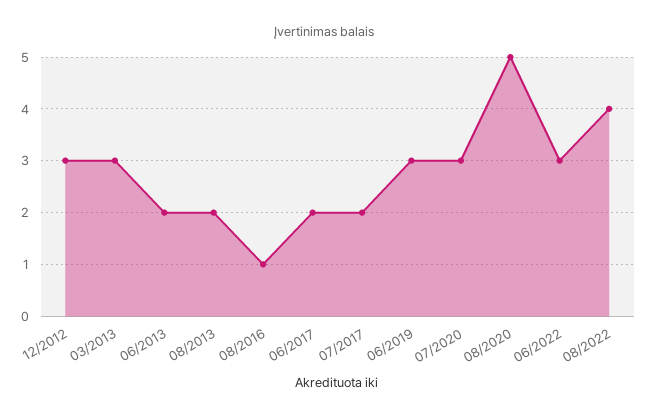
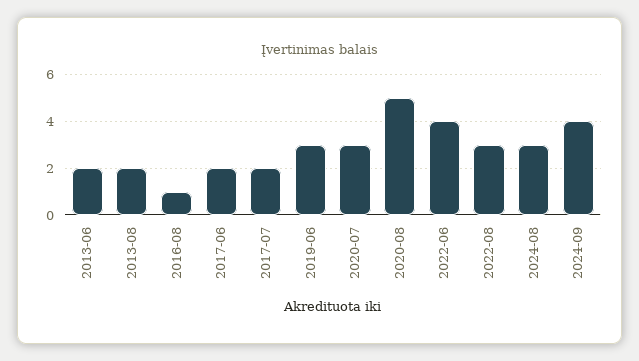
12/2012: 3 -> none
03/2013: 3 -> none
06/2022: 3 -> 4
08/2022: 4 -> 3
2024-08: none -> 3
2024-09: none -> 4

